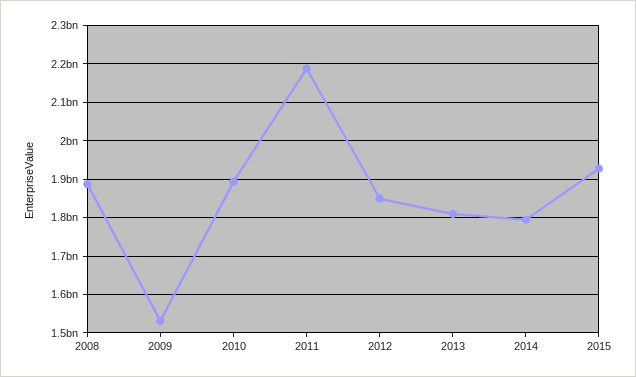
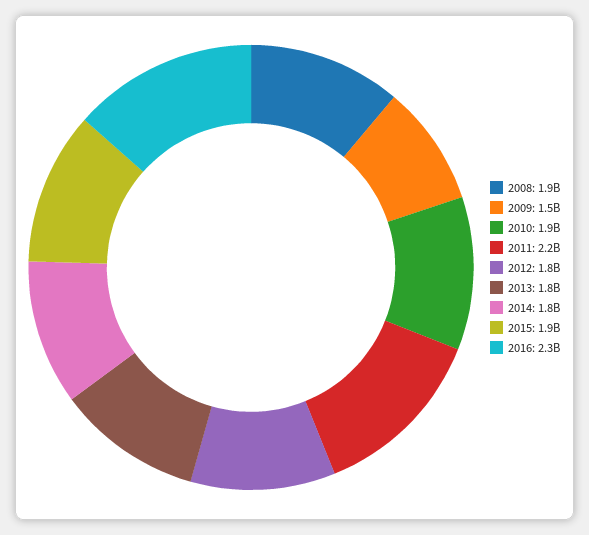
2016: none -> 2300000000

